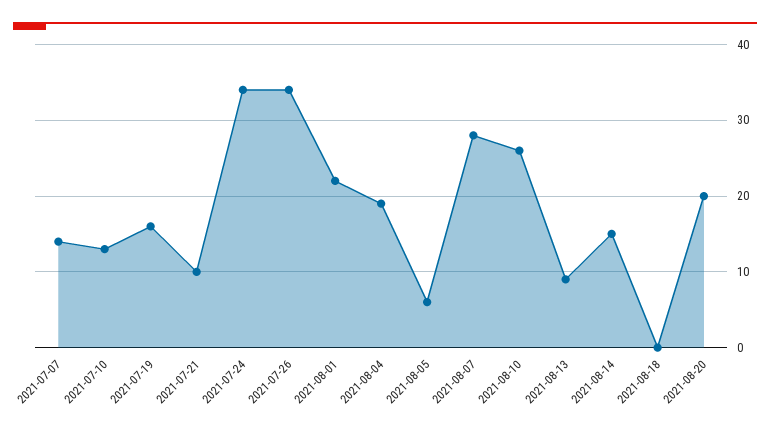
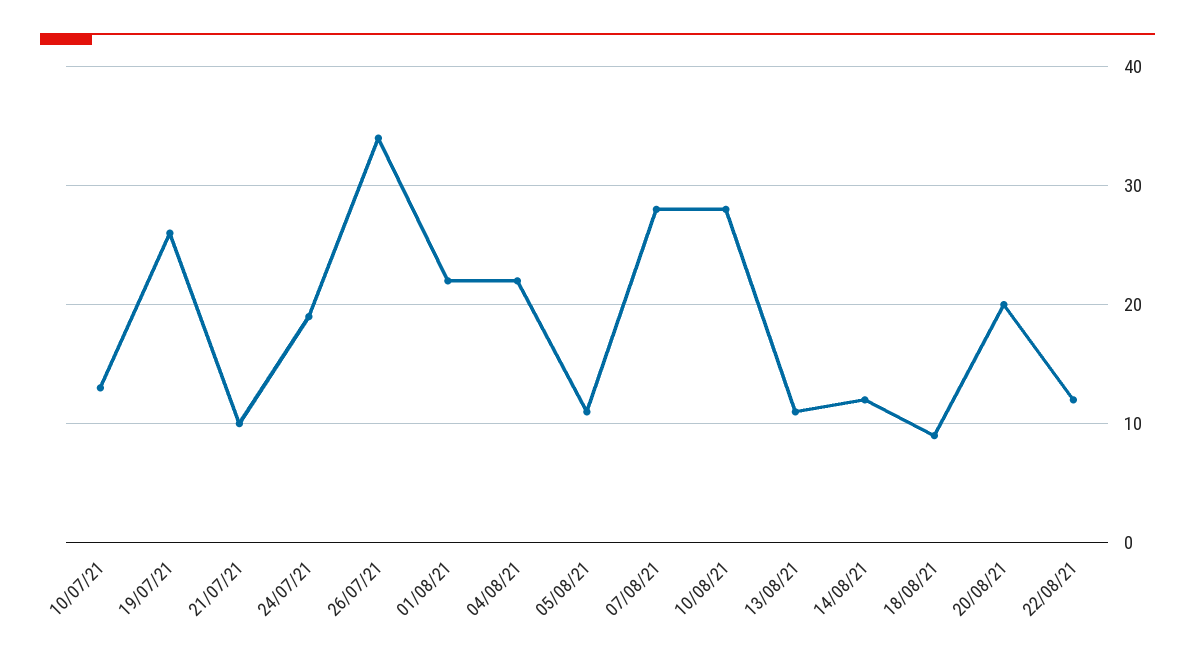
2021-07-07: 14 -> none
2021-07-19: 16 -> 26
2021-07-24: 34 -> 19
2021-08-04: 19 -> 22
2021-08-05: 6 -> 11
2021-08-10: 26 -> 28
2021-08-13: 9 -> 11
2021-08-14: 15 -> 12
2021-08-18: 0 -> 9
22/08/21: none -> 12

